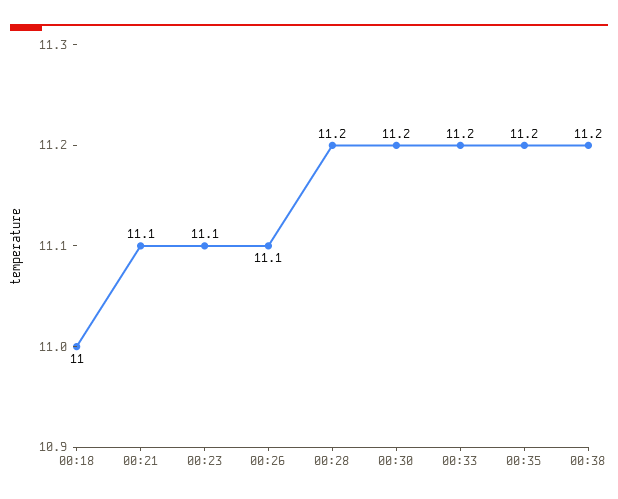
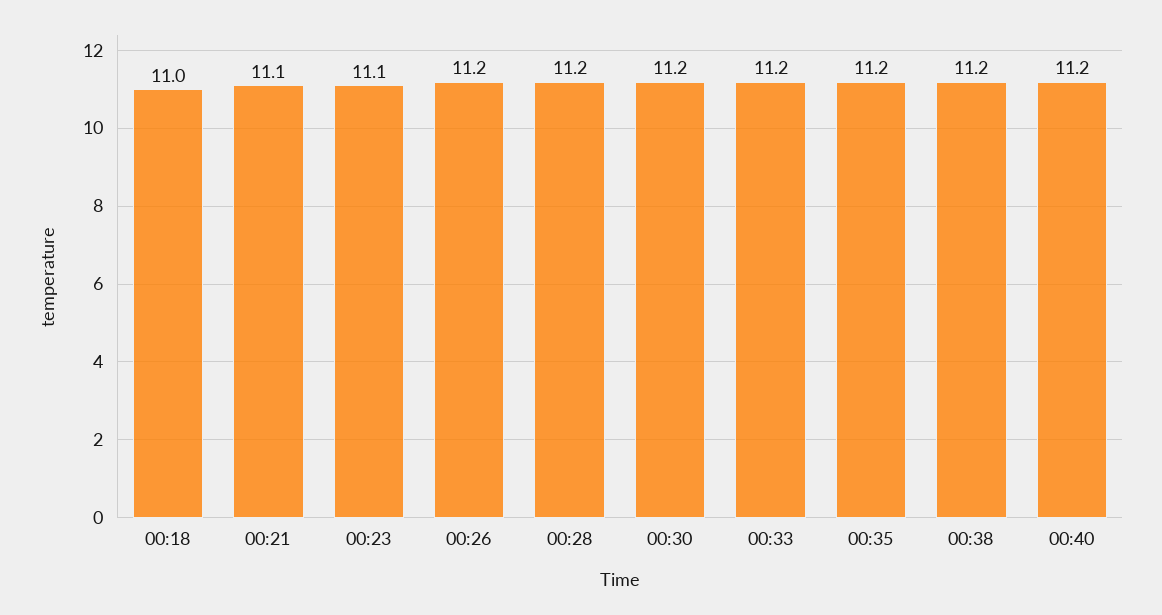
00:26: 11.1 -> 11.2
00:40: none -> 11.2

